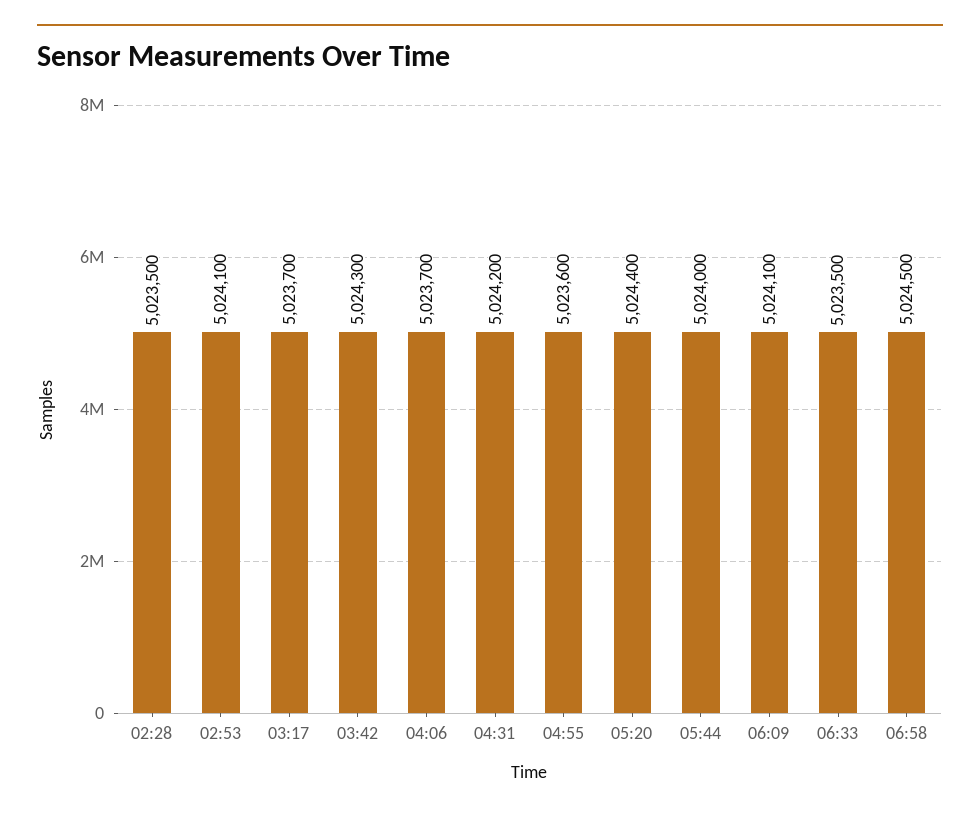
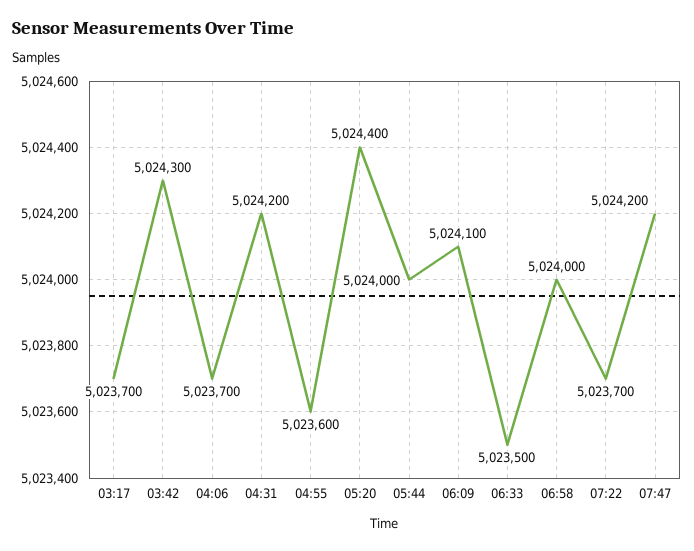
02:28: 5023500 -> none
02:53: 5024100 -> none
06:58: 5024500 -> 5024000
07:22: none -> 5023700
07:47: none -> 5024200

